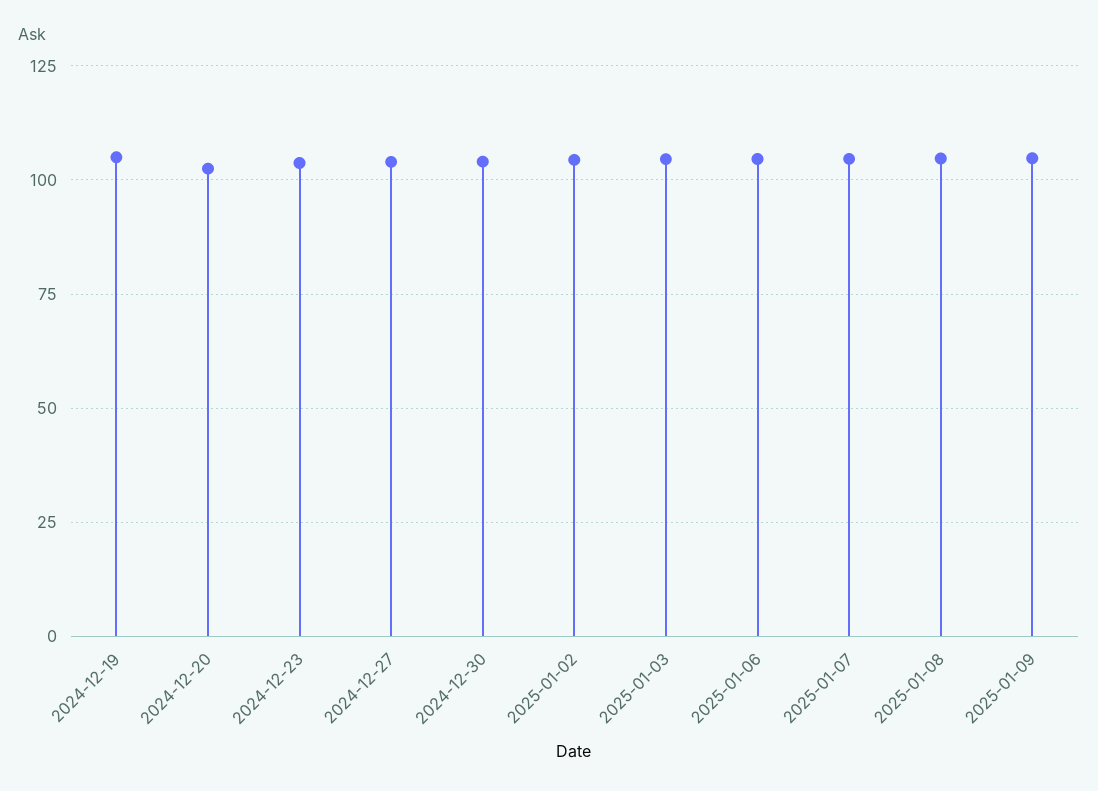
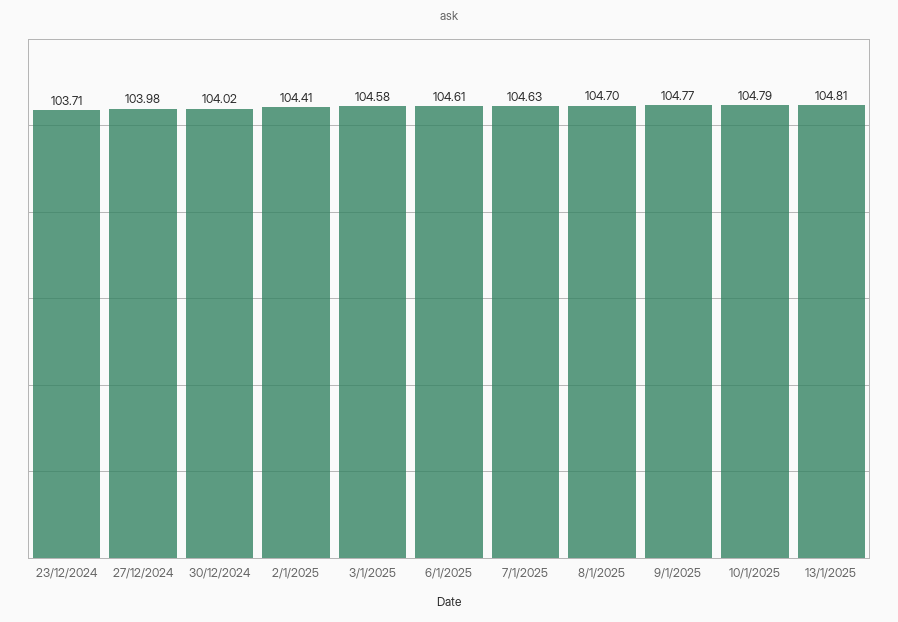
2024-12-19: 105 -> none
2024-12-20: 102.5 -> none
10/1/2025: none -> 104.79
13/1/2025: none -> 104.81

